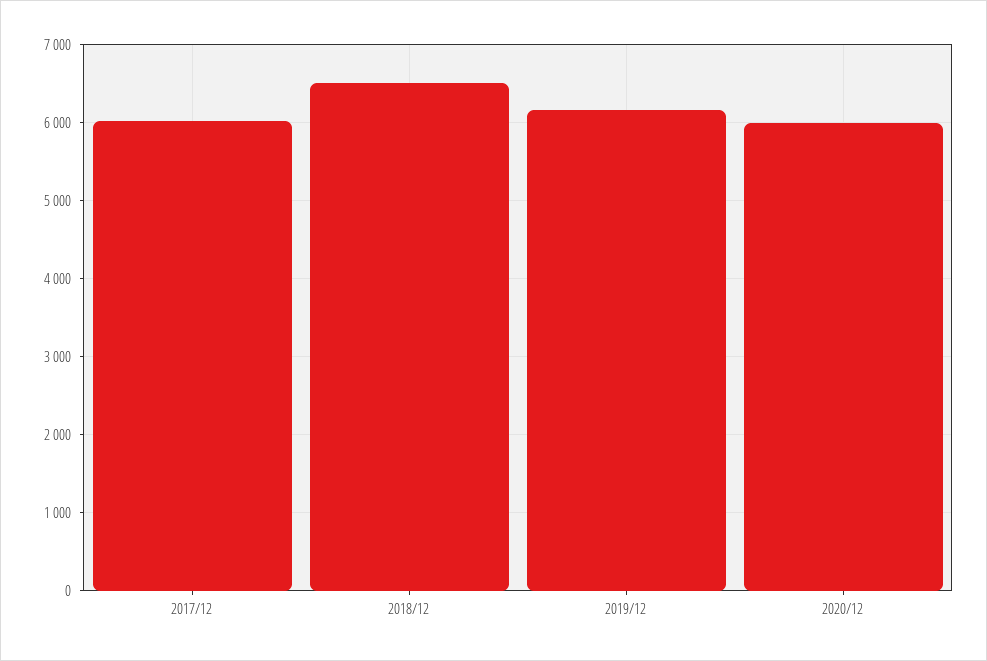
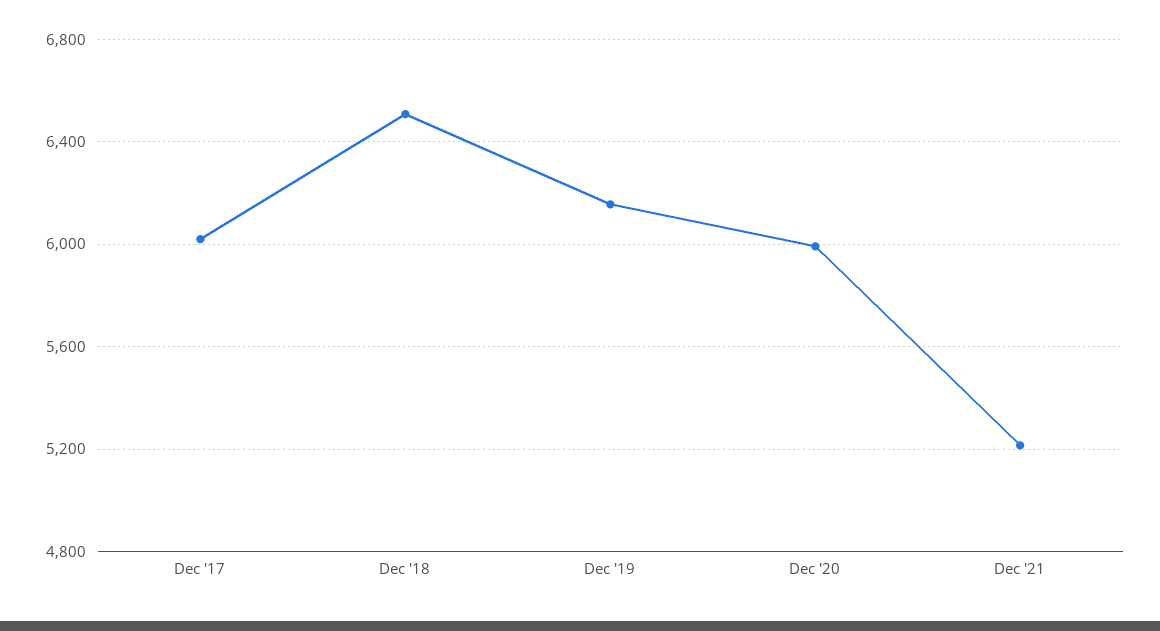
Dec '21: none -> 5200

